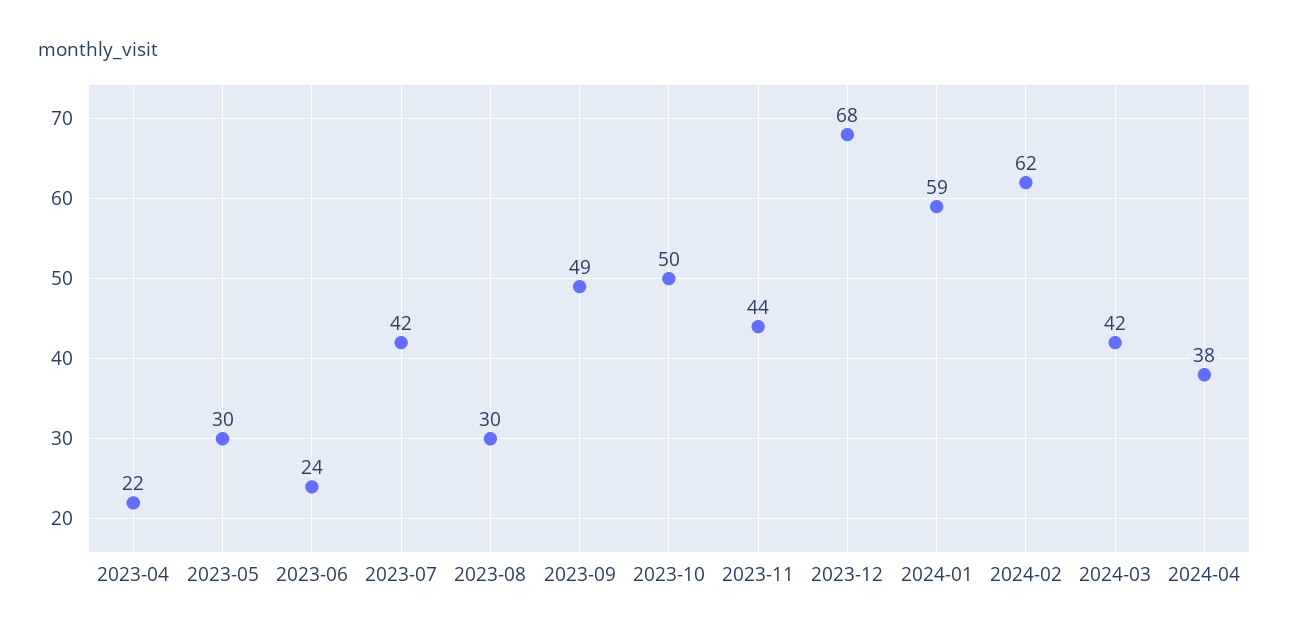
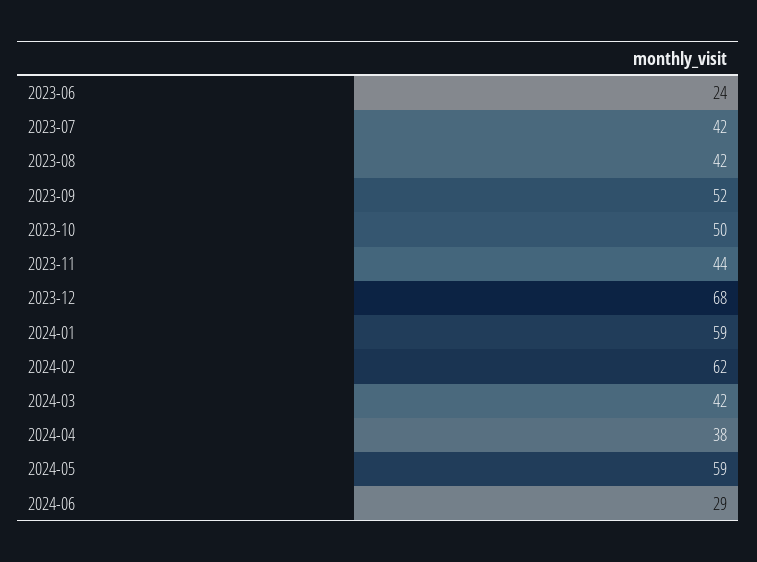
2023-04: 22 -> none
2023-05: 30 -> none
2023-08: 30 -> 42
2023-09: 49 -> 52
2024-05: none -> 59
2024-06: none -> 29

